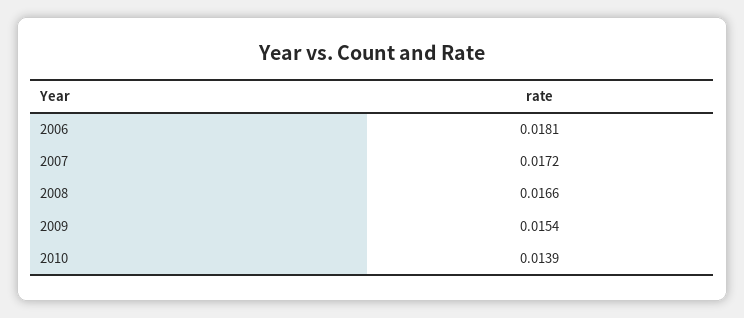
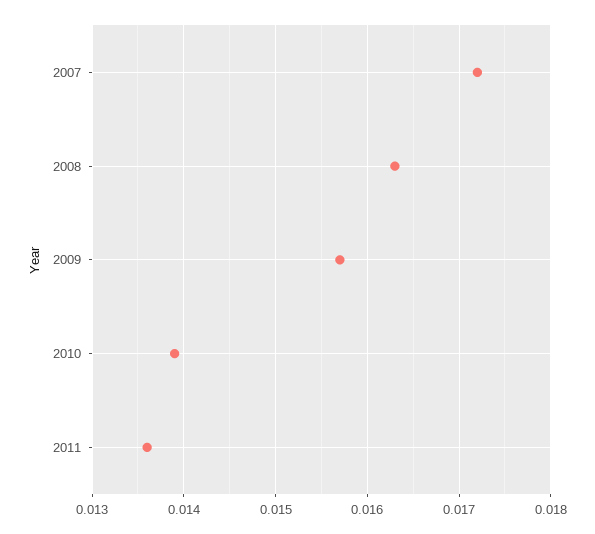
2006: 0.0181 -> none
2008: 0.0166 -> 0.0163
2009: 0.0154 -> 0.0157
2011: none -> 0.0136

